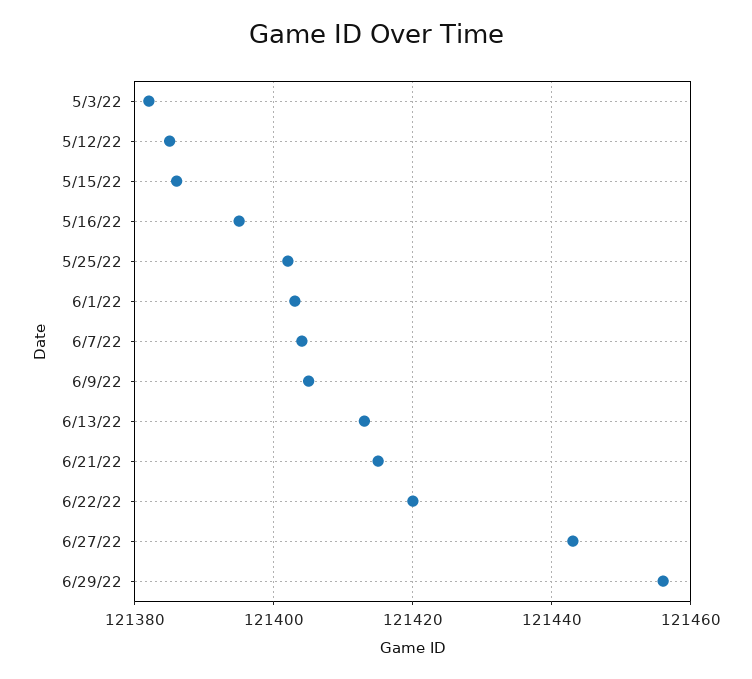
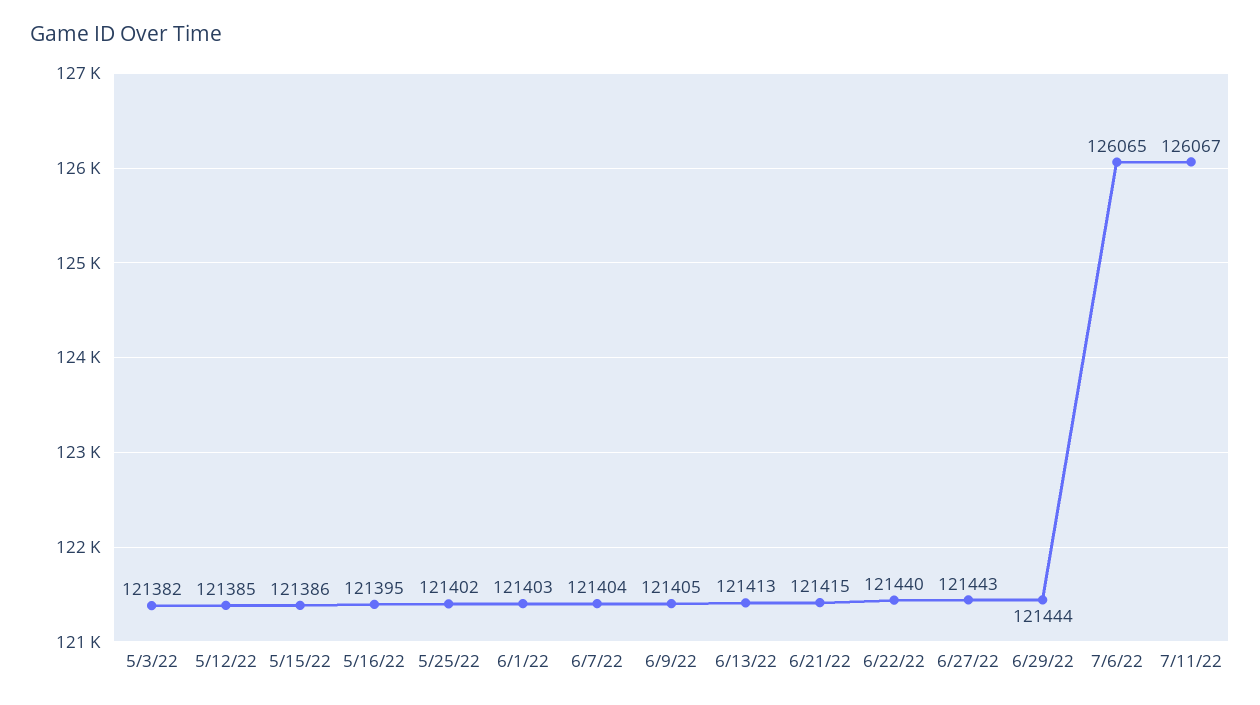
6/22/22: 121420 -> 121440
6/29/22: 121455 -> 121444
7/6/22: none -> 126065
7/11/22: none -> 126067

